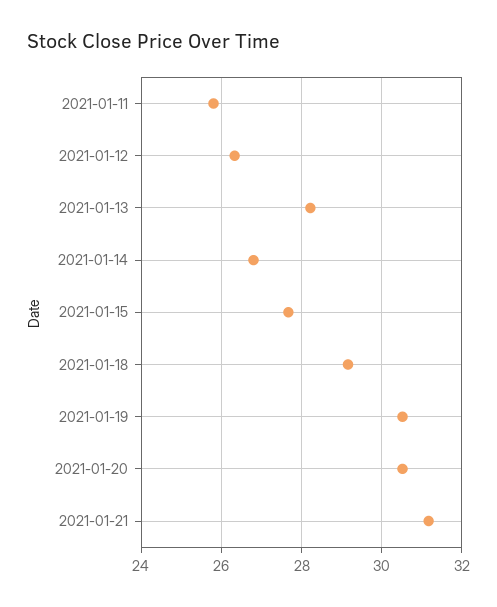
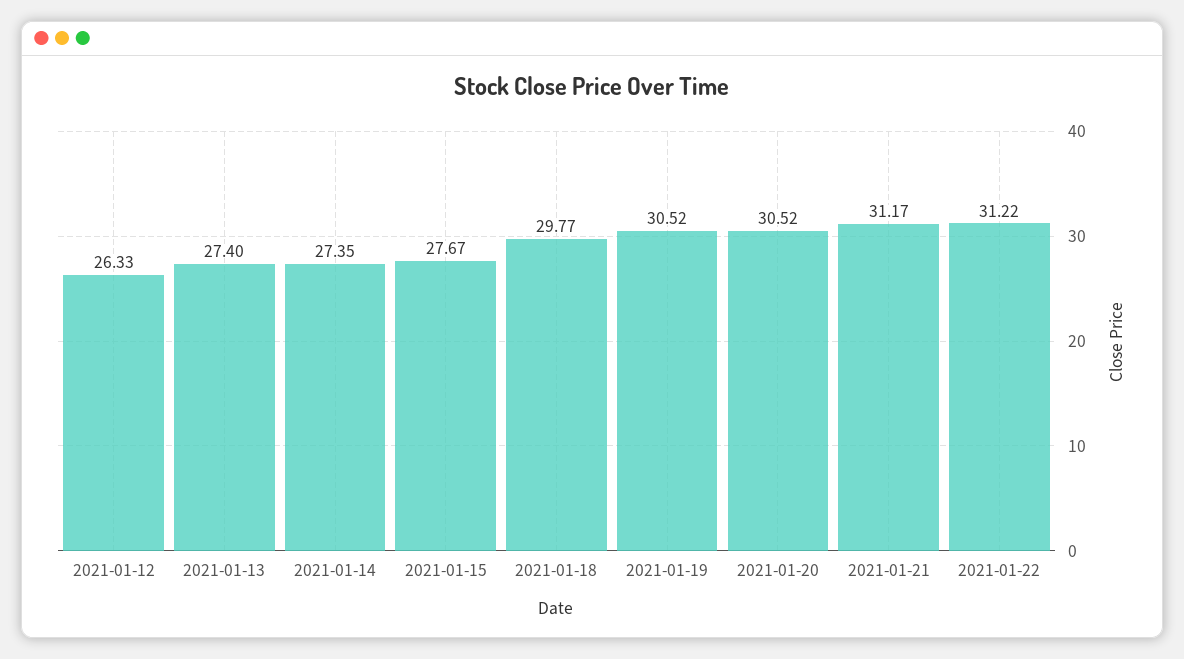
2021-01-11: 25.8 -> none
2021-01-13: 28.2 -> 27.4
2021-01-14: 26.8 -> 27.35
2021-01-18: 29.2 -> 29.77
2021-01-22: none -> 31.22

